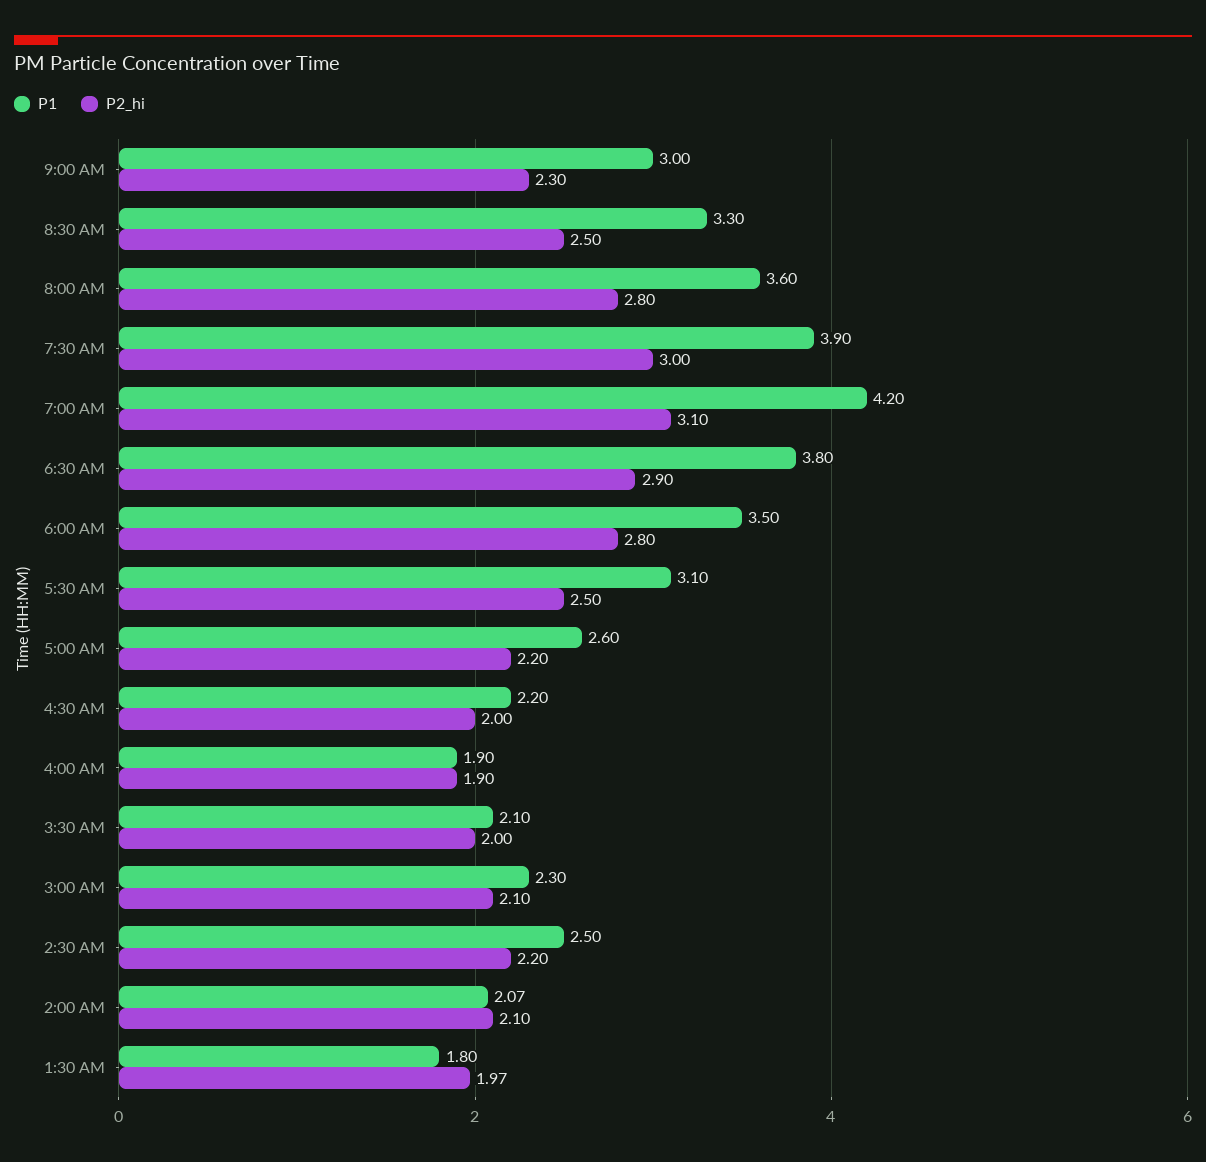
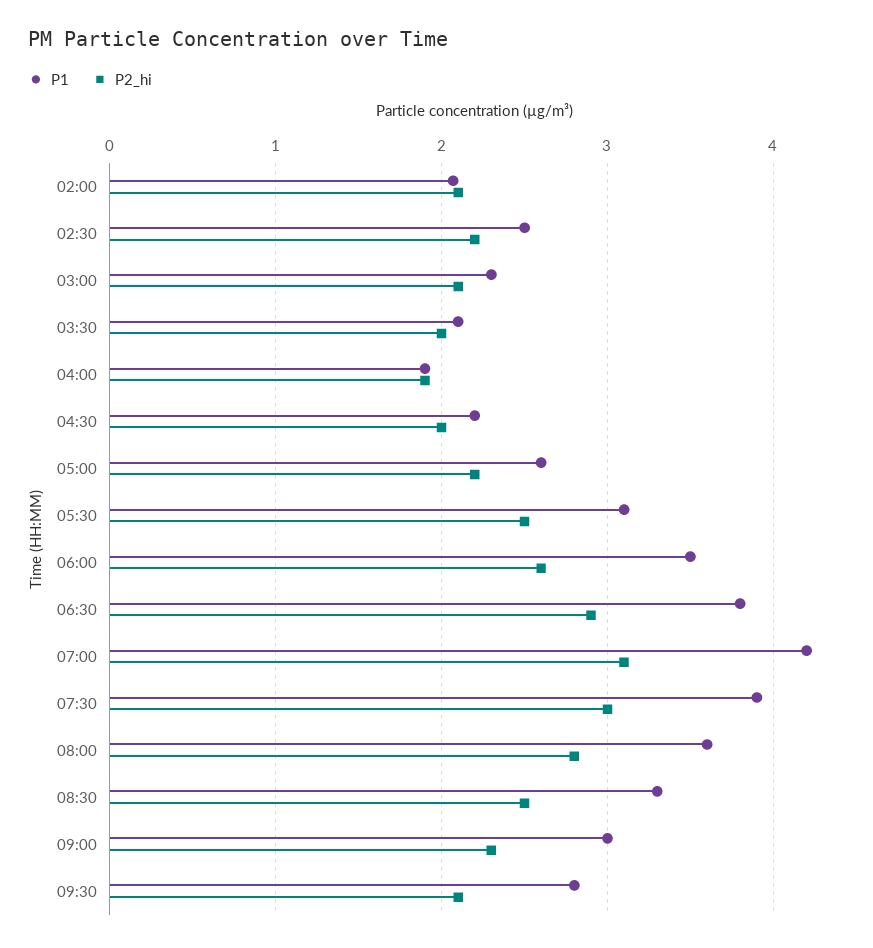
P2_hi, 6:00 AM: 2.8 -> 2.6
P1, 1:30 AM: 1.8 -> none
P2_hi, 1:30 AM: 1.97 -> none
P1, 09:30: none -> 2.8
P2_hi, 09:30: none -> 2.1

